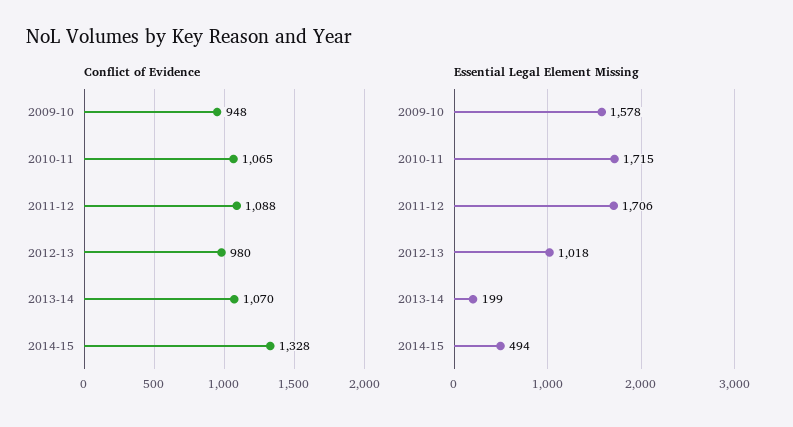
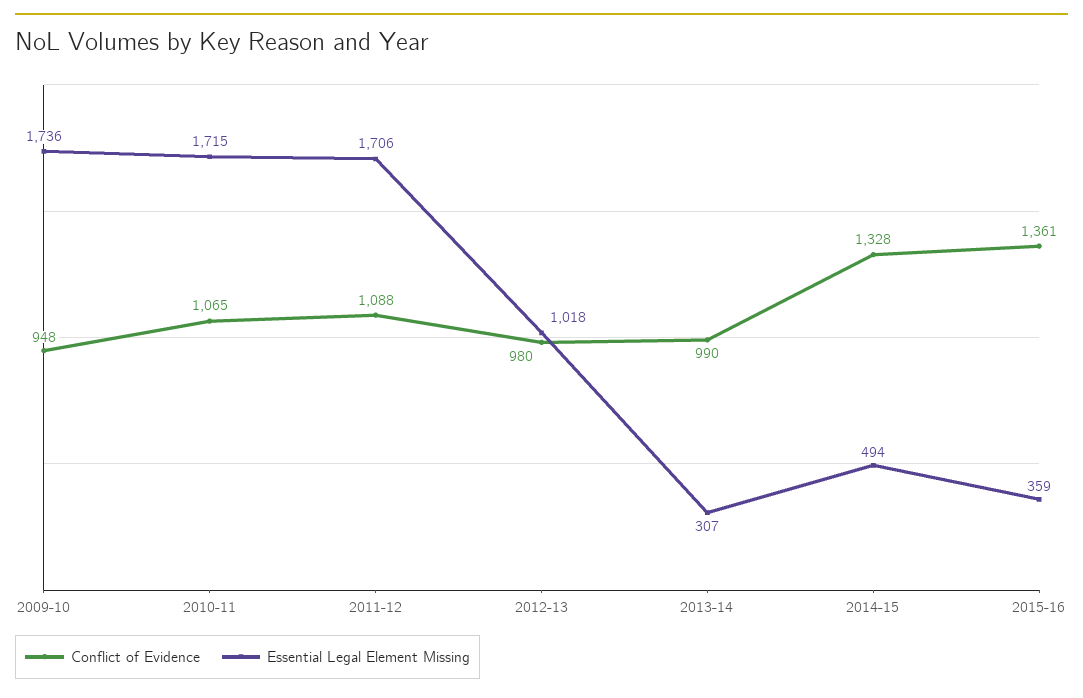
Conflict of Evidence, 2013-14: 1070 -> 990
Essential Legal Element Missing, 2009-10: 1578 -> 1736
Essential Legal Element Missing, 2013-14: 199 -> 307
Conflict of Evidence, 2015-16: none -> 1361
Essential Legal Element Missing, 2015-16: none -> 359

